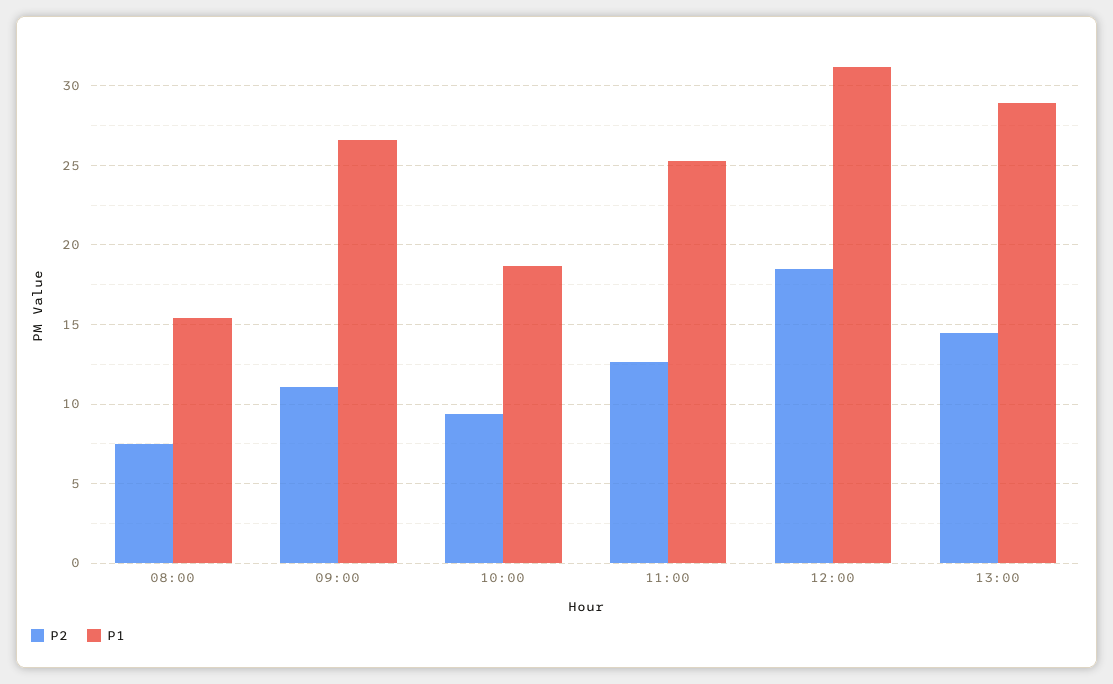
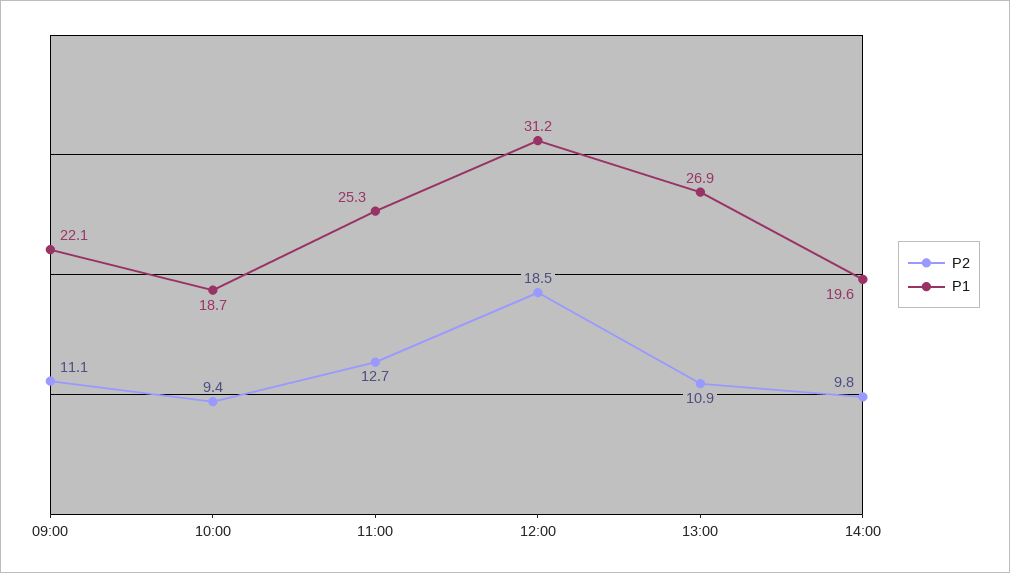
P2, 08:00: 7.5 -> none
P1, 08:00: 15.5 -> none
P1, 09:00: 26.5 -> 22.1
P2, 13:00: 14.5 -> 10.9
P1, 13:00: 29 -> 26.9
P2, 14:00: none -> 9.8
P1, 14:00: none -> 19.6

